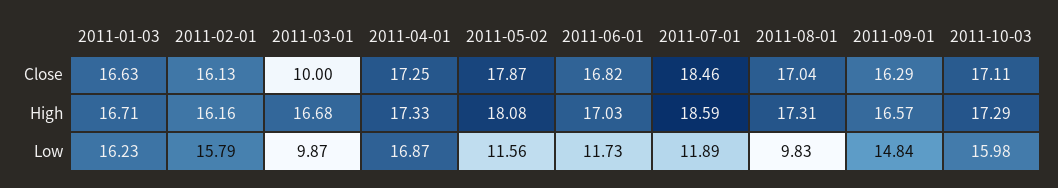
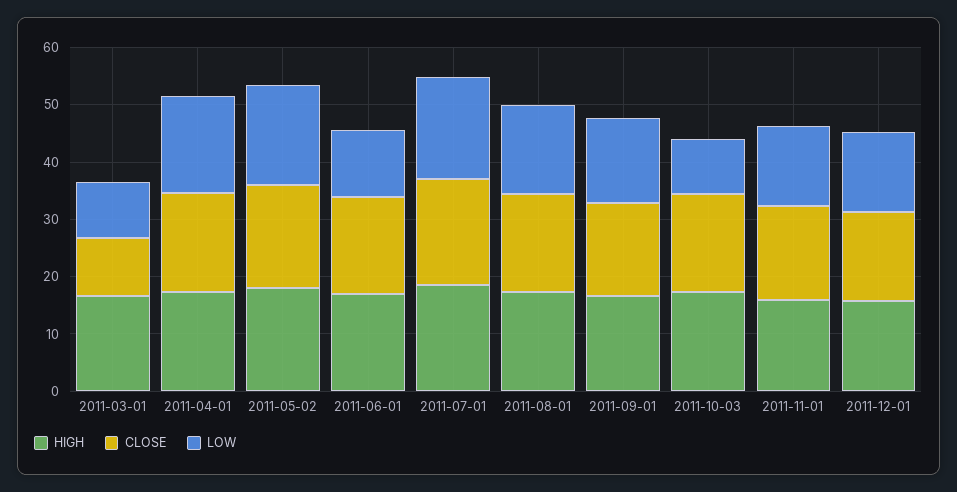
Close, 2011-01-03: 16.63 -> none
Close, 2011-02-01: 16.13 -> none
High, 2011-01-03: 16.71 -> none
High, 2011-02-01: 16.16 -> none
Low, 2011-01-03: 16.23 -> none
Low, 2011-02-01: 15.79 -> none
Low, 2011-05-02: 11.56 -> 18
Low, 2011-07-01: 11.89 -> 18
Low, 2011-08-01: 9.83 -> 16
Low, 2011-10-03: 15.98 -> 10
High, 2011-11-01: none -> 16
Close, 2011-11-01: none -> 16
Low, 2011-11-01: none -> 14
High, 2011-12-01: none -> 16
Close, 2011-12-01: none -> 16
Low, 2011-12-01: none -> 14

